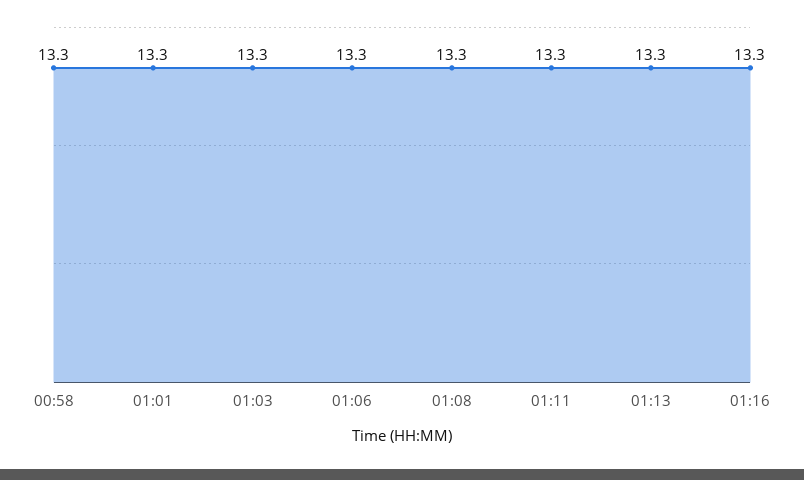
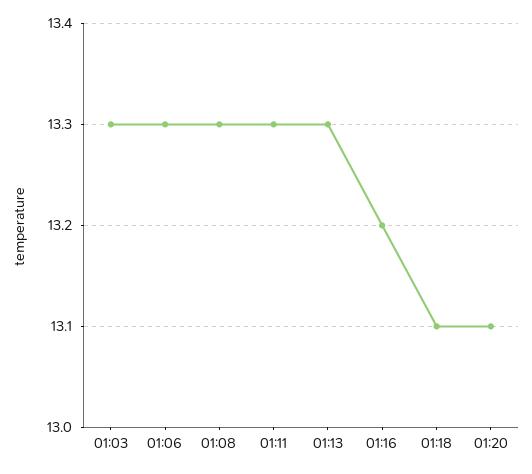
00:58: 13.3 -> none
01:01: 13.3 -> none
01:16: 13.3 -> 13.2
01:18: none -> 13.1
01:20: none -> 13.1

